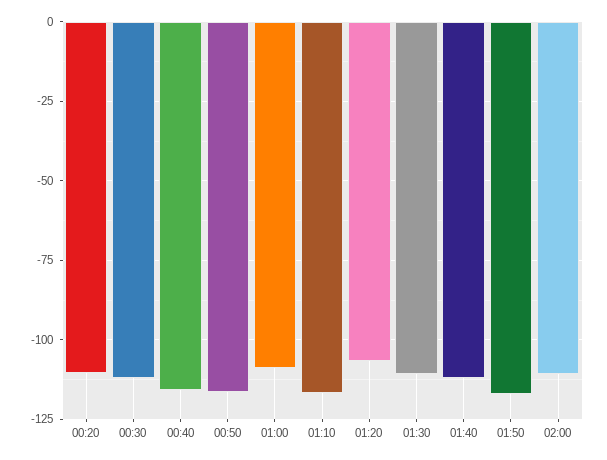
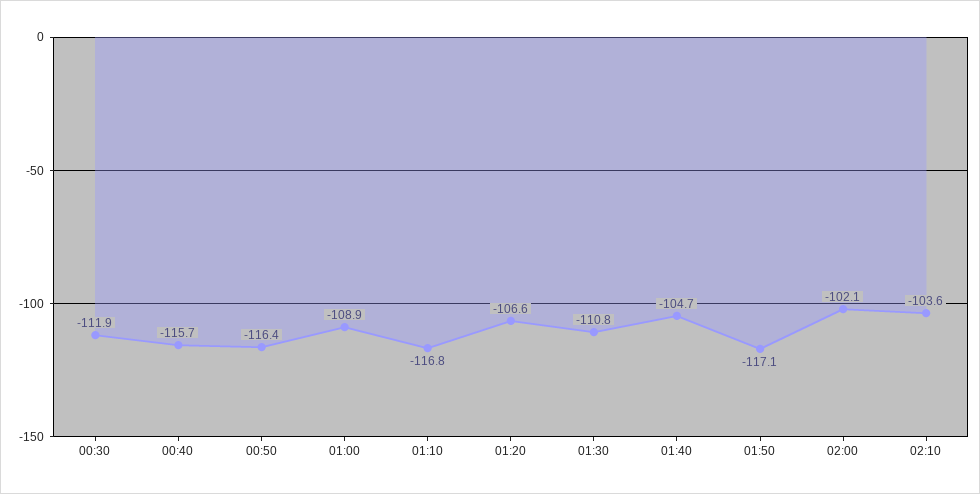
00:20: -110 -> none
01:40: -112.5 -> -104.7
02:00: -110 -> -102.1
02:10: none -> -103.6

